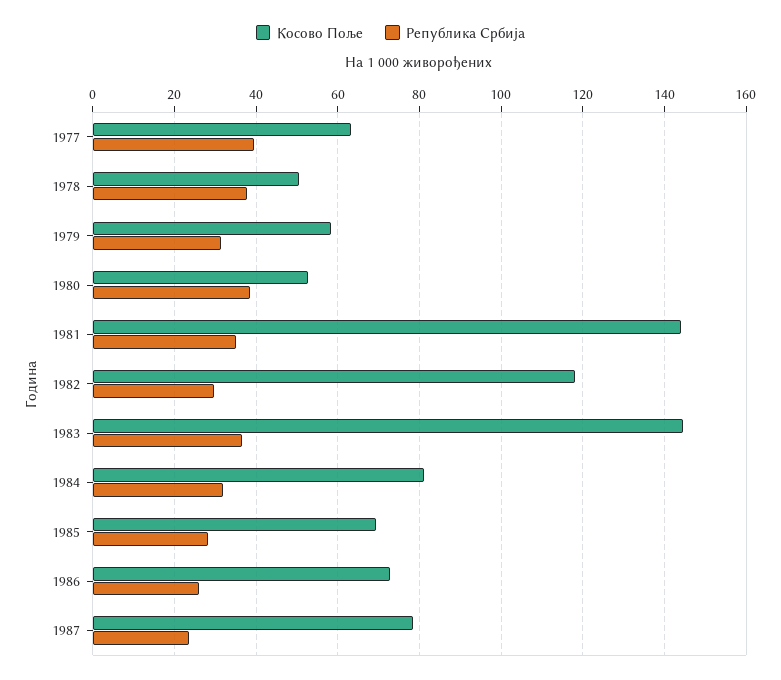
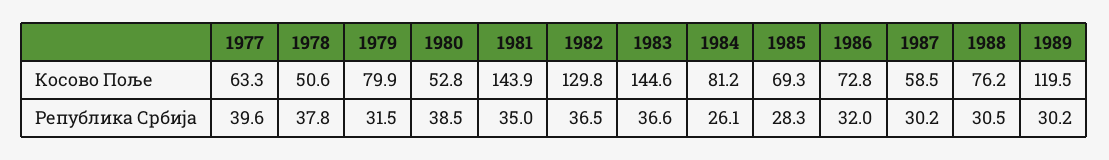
Косово Поље, 1979: 58 -> 79.9
Косово Поље, 1982: 118 -> 129.8
Република Србија, 1982: 30 -> 36.5
Република Србија, 1984: 32 -> 26.1
Република Србија, 1986: 26 -> 32
Косово Поље, 1987: 78 -> 58.5
Република Србија, 1987: 24 -> 30.2
Косово Поље, 1988: none -> 76.2
Косово Поље, 1989: none -> 119.5
Република Србија, 1988: none -> 30.5
Република Србија, 1989: none -> 30.2

